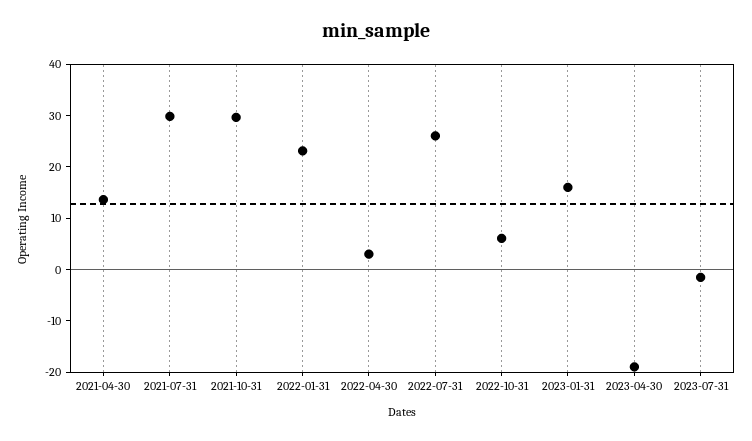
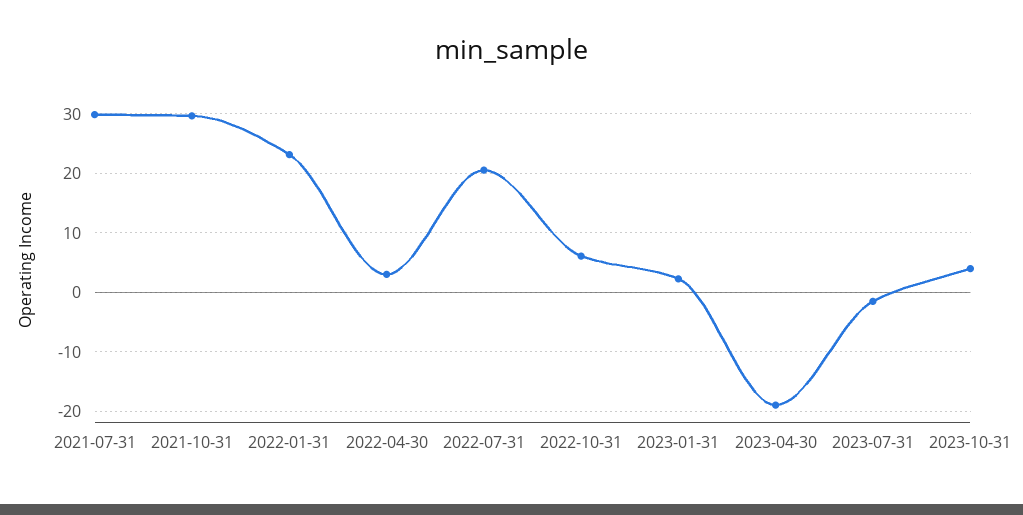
2021-04-30: 14 -> none
2022-07-31: 26 -> 20
2023-01-31: 16 -> 2
2023-10-31: none -> 4

